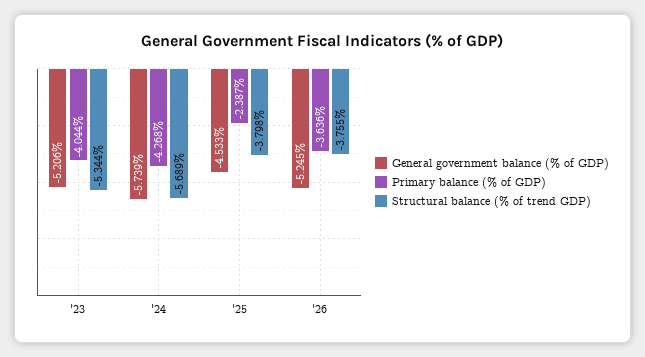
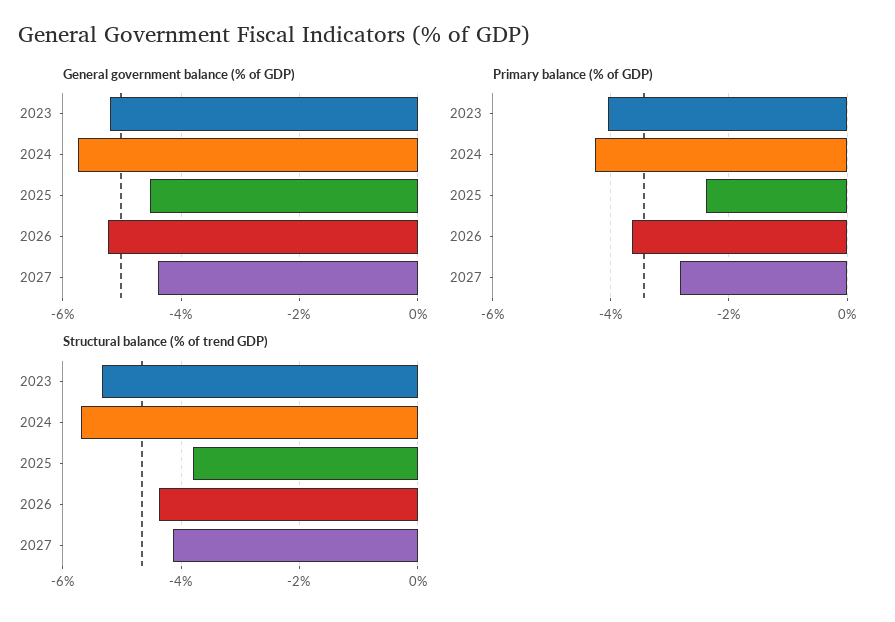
Structural balance (% of trend GDP), '26: -3.755 -> -4.4
General government balance (% of GDP), 2027: none -> -4.4
Primary balance (% of GDP), 2027: none -> -2.8
Structural balance (% of trend GDP), 2027: none -> -4.2

